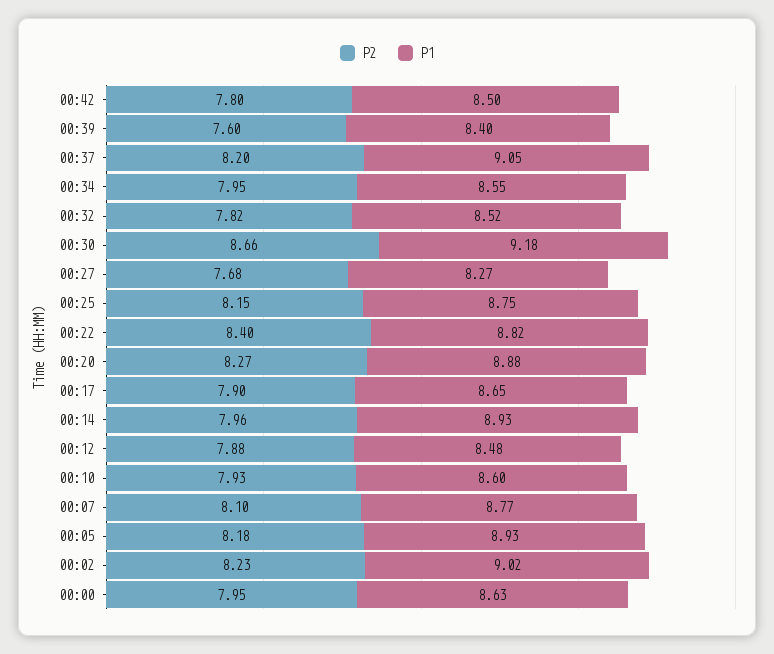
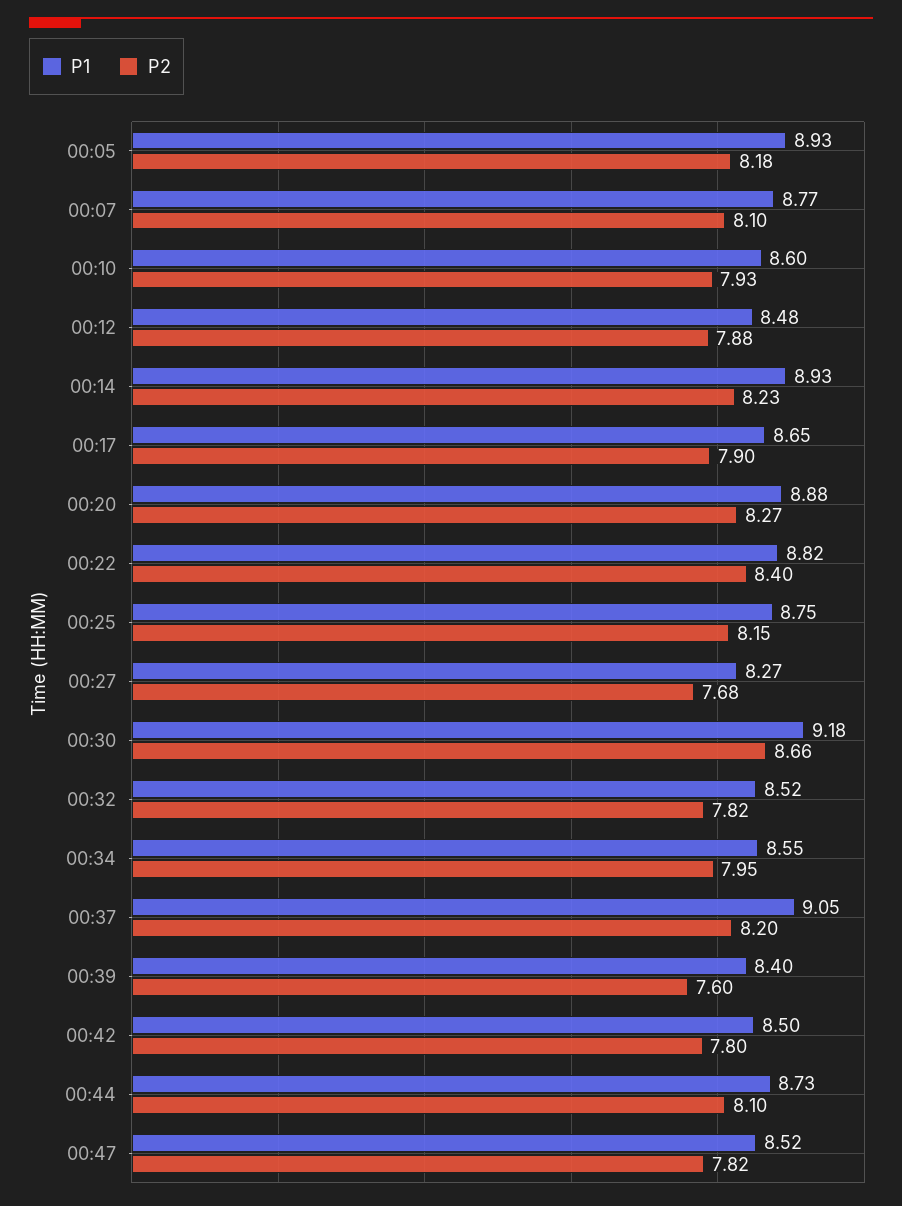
P2, 00:14: 7.96 -> 8.23
P2, 00:02: 8.23 -> none
P1, 00:02: 9.02 -> none
P2, 00:00: 7.95 -> none
P1, 00:00: 8.63 -> none
P1, 00:44: none -> 8.73
P2, 00:44: none -> 8.1
P1, 00:47: none -> 8.52
P2, 00:47: none -> 7.82

